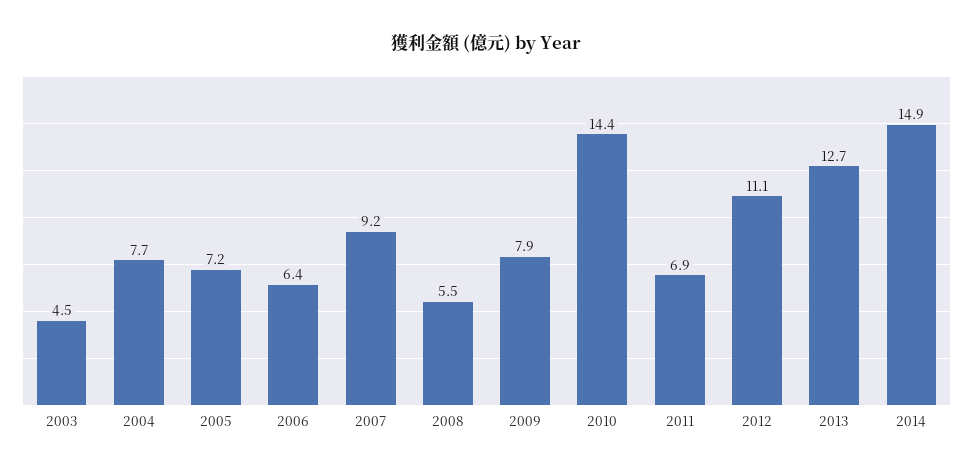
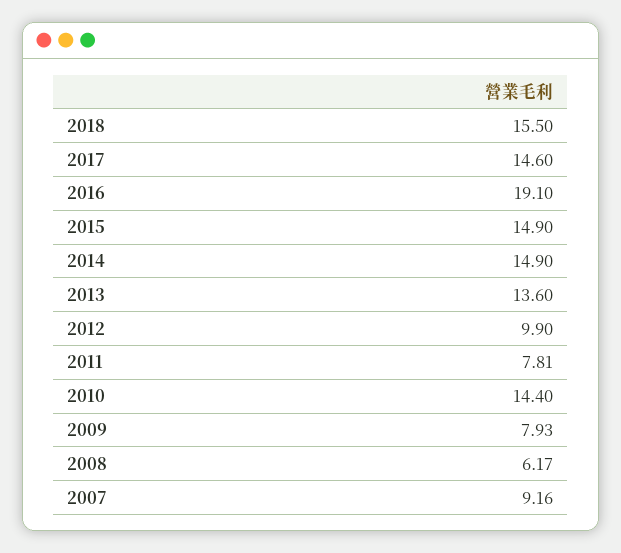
2003: 4.5 -> none
2004: 7.7 -> none
2005: 7.2 -> none
2006: 6.4 -> none
2008: 5.5 -> 6.17
2011: 6.9 -> 7.81
2012: 11.1 -> 9.9
2013: 12.7 -> 13.6
2018: none -> 15.5
2017: none -> 14.6
2016: none -> 19.1
2015: none -> 14.9

